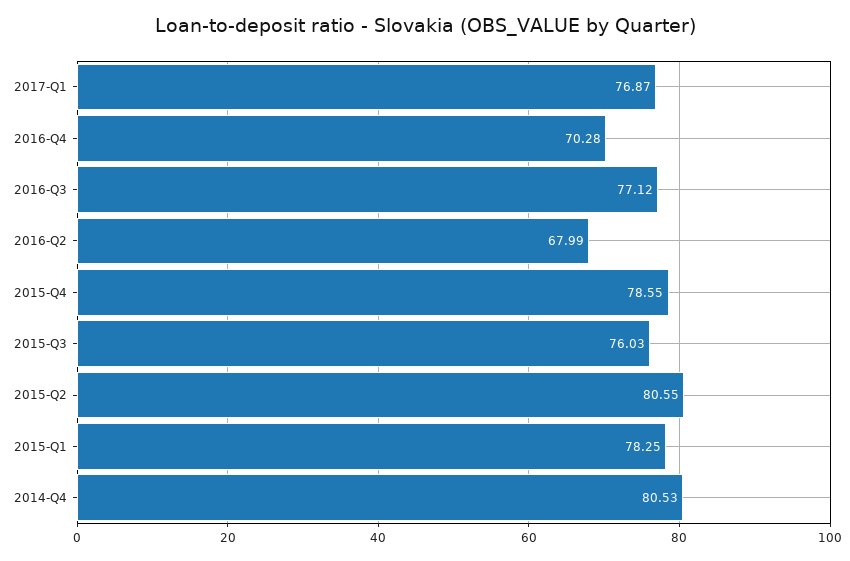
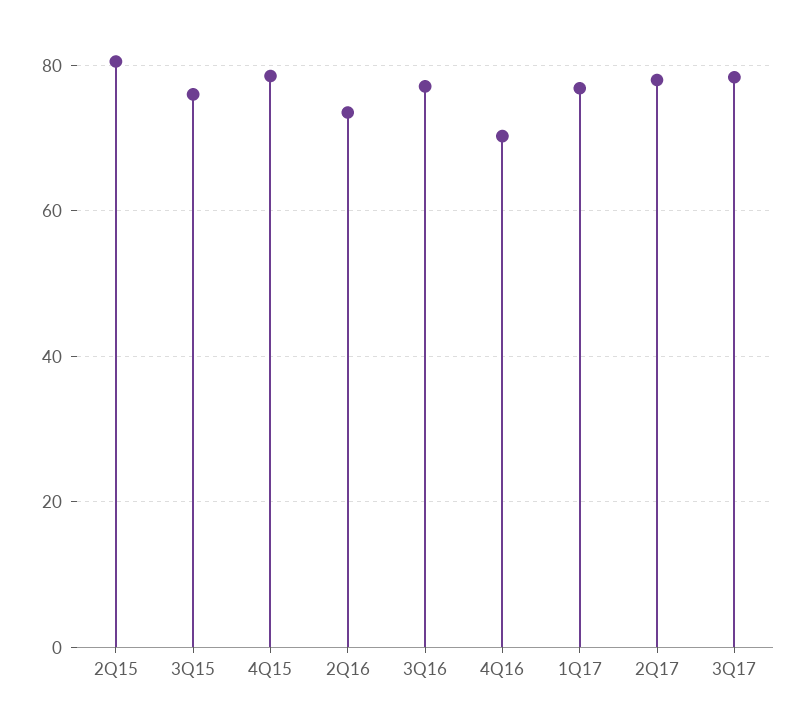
2016-Q2: 67.99 -> 74
2015-Q1: 78.25 -> none
2014-Q4: 80.53 -> none
2Q17: none -> 78
3Q17: none -> 78

